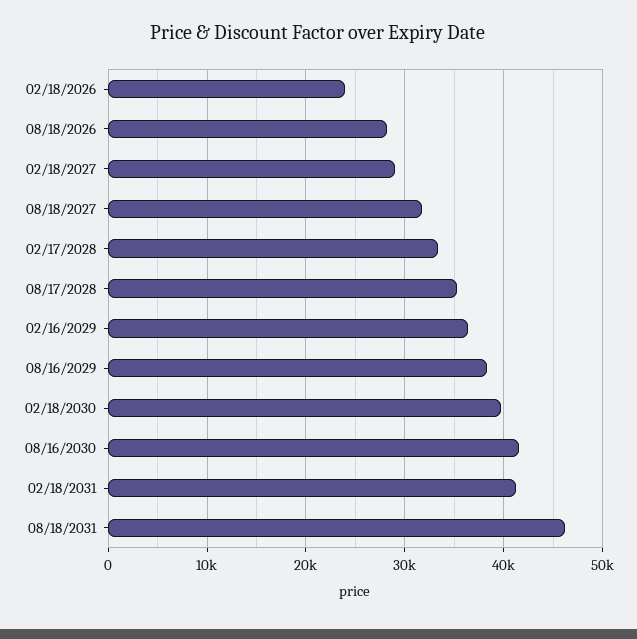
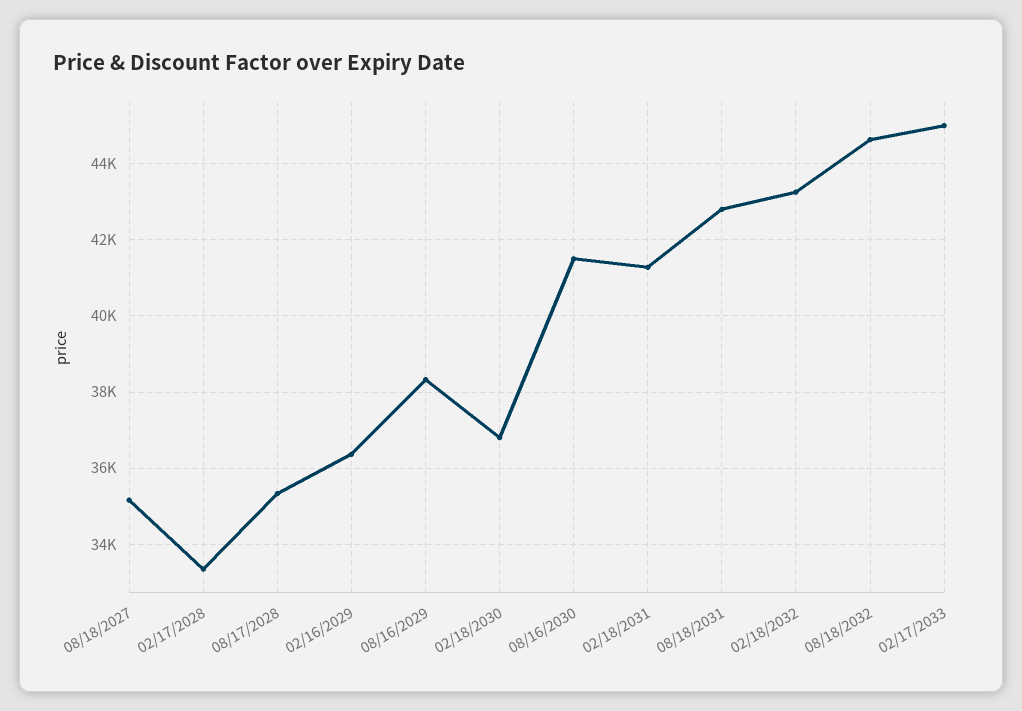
02/18/2026: 24000 -> none
08/18/2026: 28000 -> none
02/18/2027: 29000 -> none
08/18/2027: 32000 -> 35200
02/18/2030: 40000 -> 36800
08/18/2031: 46000 -> 42800
02/18/2032: none -> 43200
08/18/2032: none -> 44600
02/17/2033: none -> 45000

